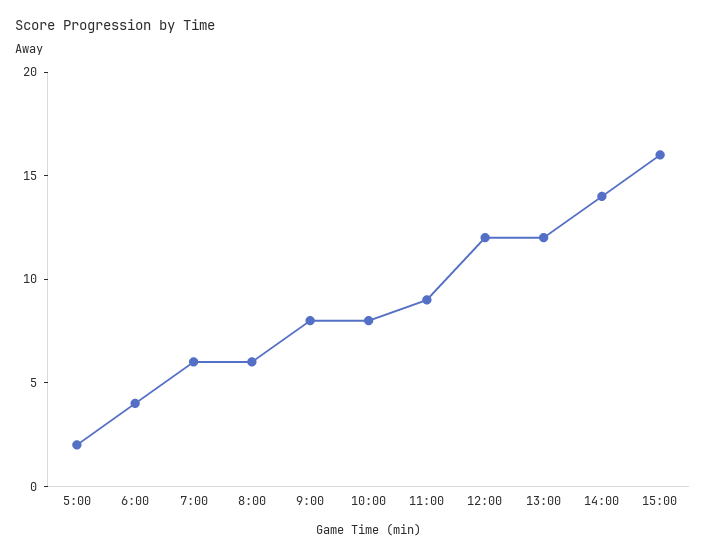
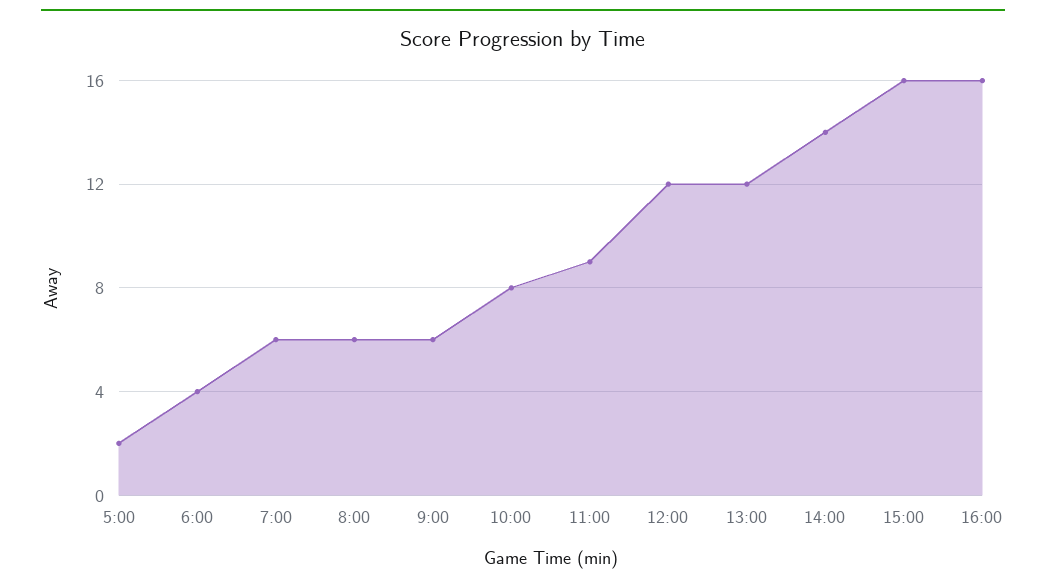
9:00: 8 -> 6
16:00: none -> 16

